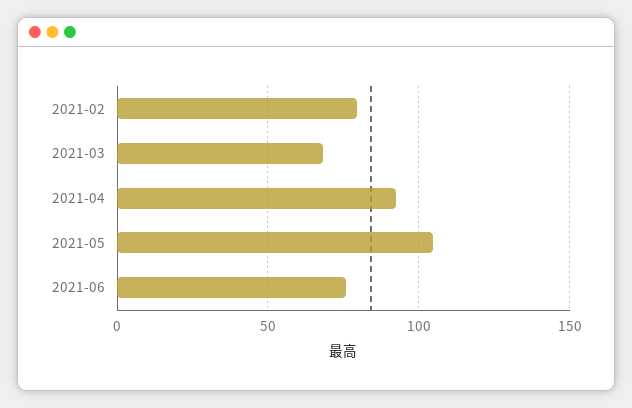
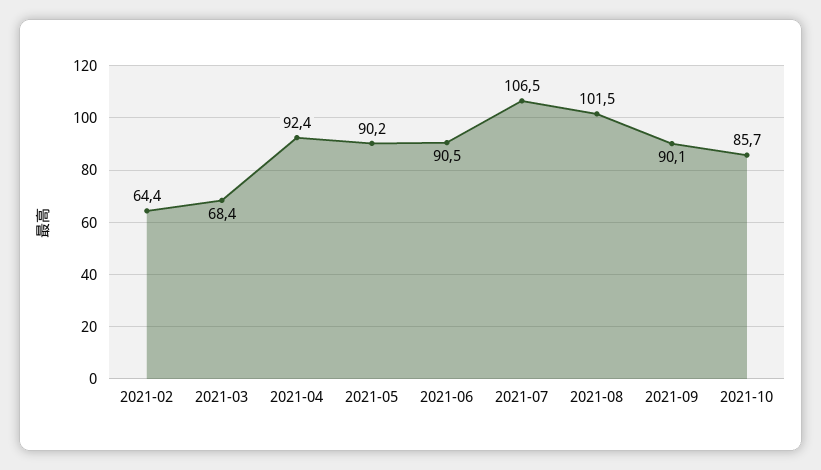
2021-02: 80 -> 64.4
2021-05: 105 -> 90.2
2021-06: 75 -> 90.5
2021-07: none -> 106.5
2021-08: none -> 101.5
2021-09: none -> 90.1
2021-10: none -> 85.7

